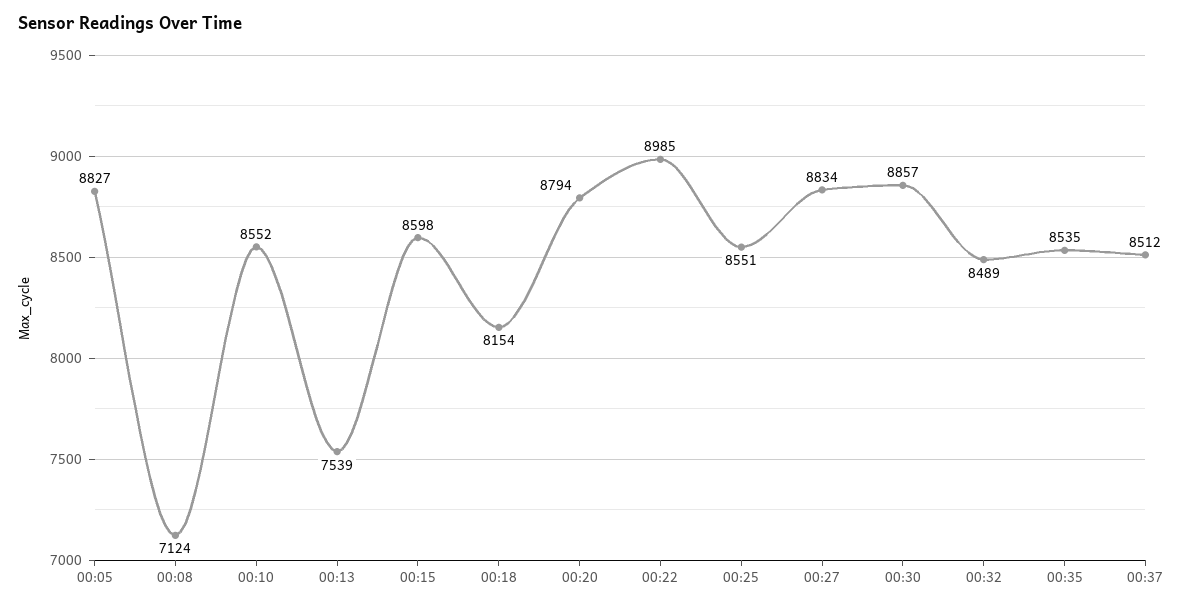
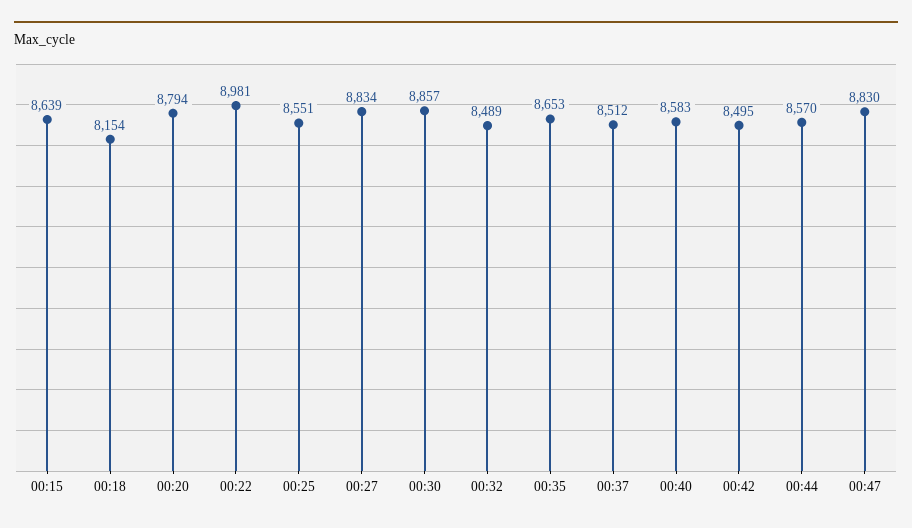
00:05: 8827 -> none
00:08: 7124 -> none
00:10: 8552 -> none
00:13: 7539 -> none
00:15: 8598 -> 8639
00:22: 8985 -> 8981
00:35: 8535 -> 8653
00:40: none -> 8583
00:42: none -> 8495
00:44: none -> 8570
00:47: none -> 8830

